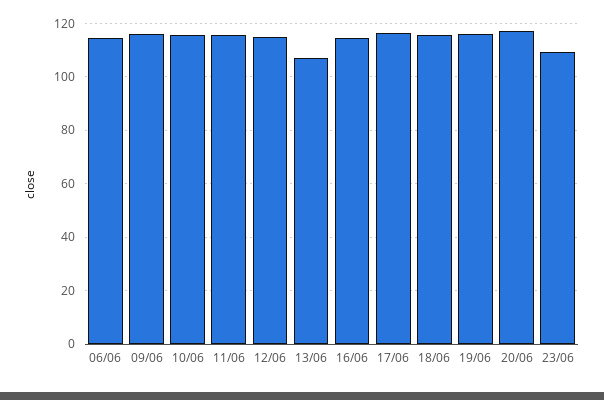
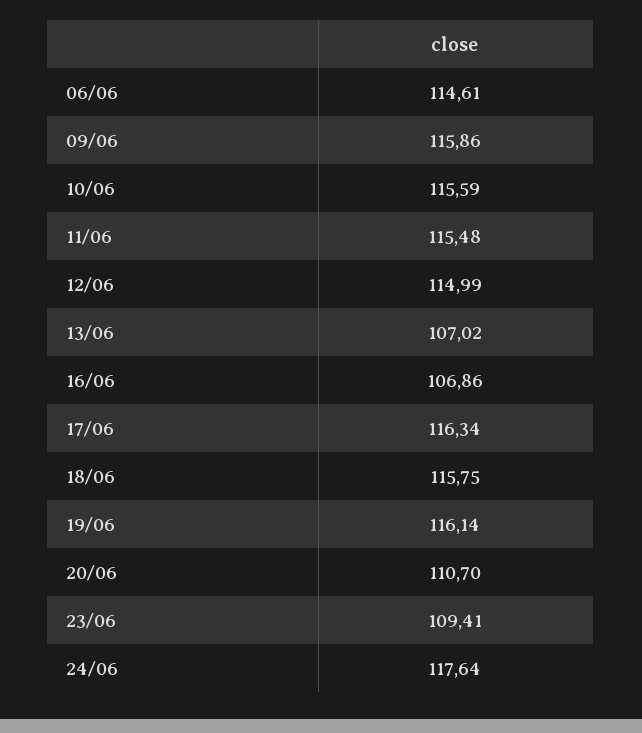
16/06: 115 -> 106.86
20/06: 117.5 -> 110.7
24/06: none -> 117.64

